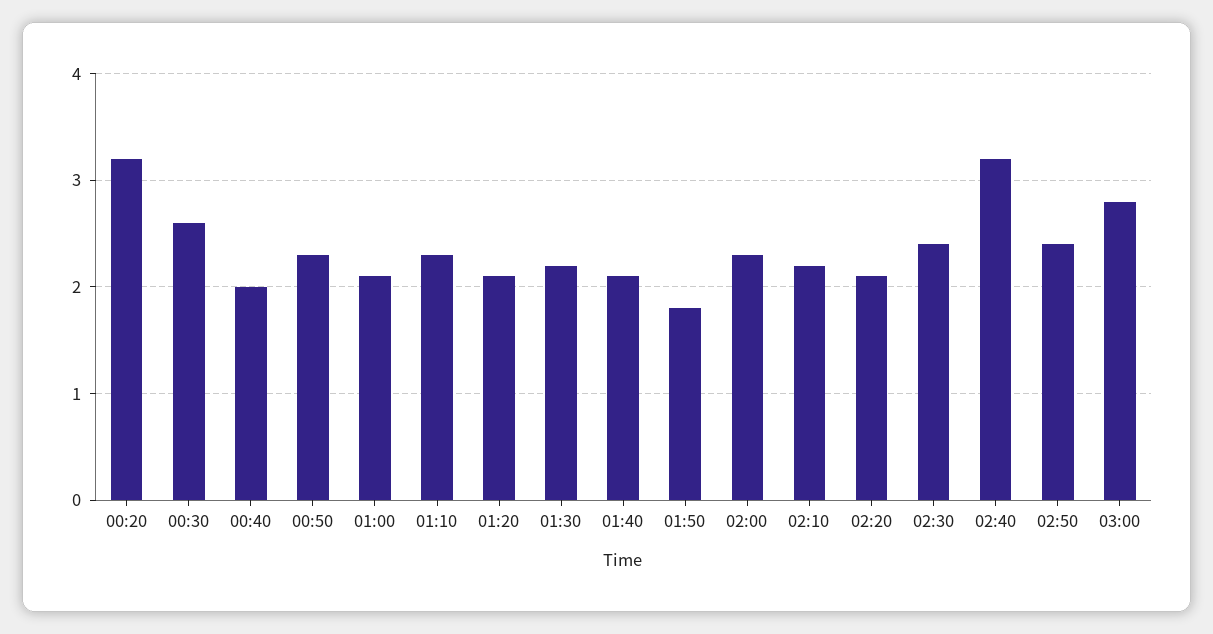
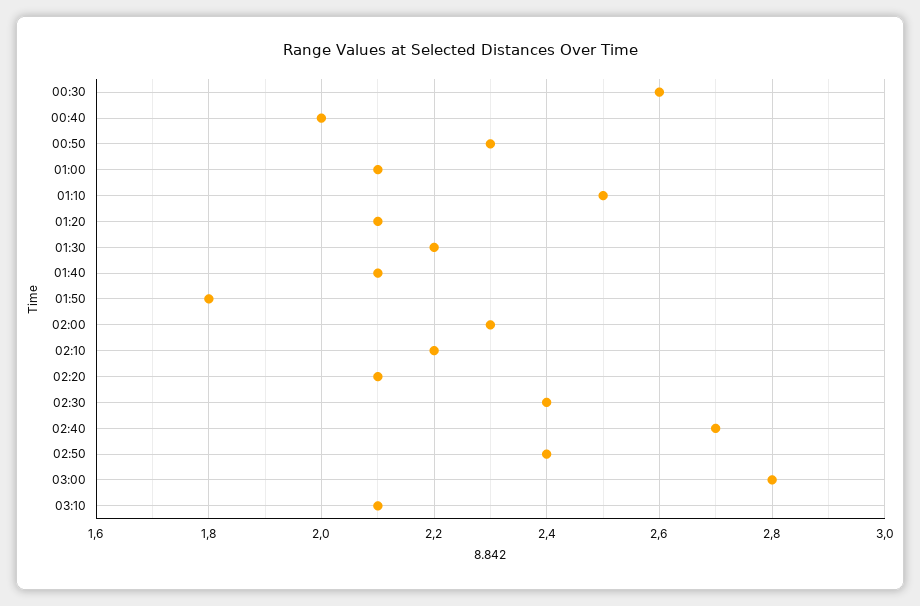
00:20: 3.2 -> none
01:10: 2.3 -> 2.5
02:40: 3.2 -> 2.7
03:10: none -> 2.1

